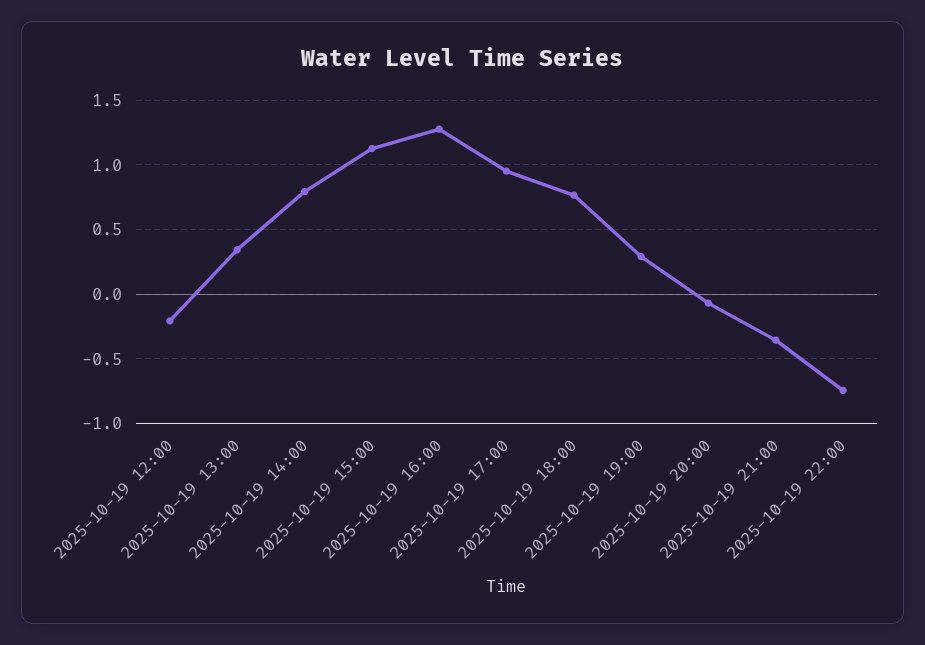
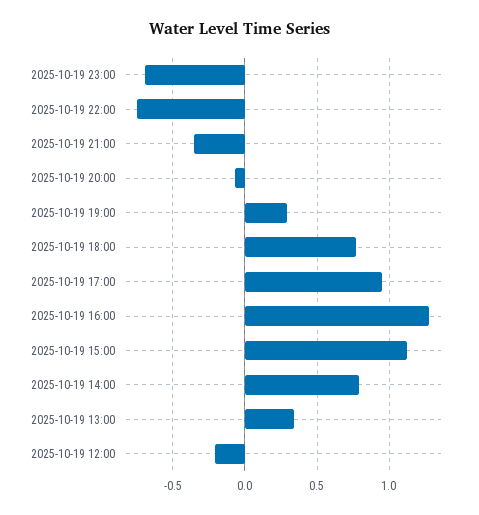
2025-10-19 23:00: none -> -0.7

